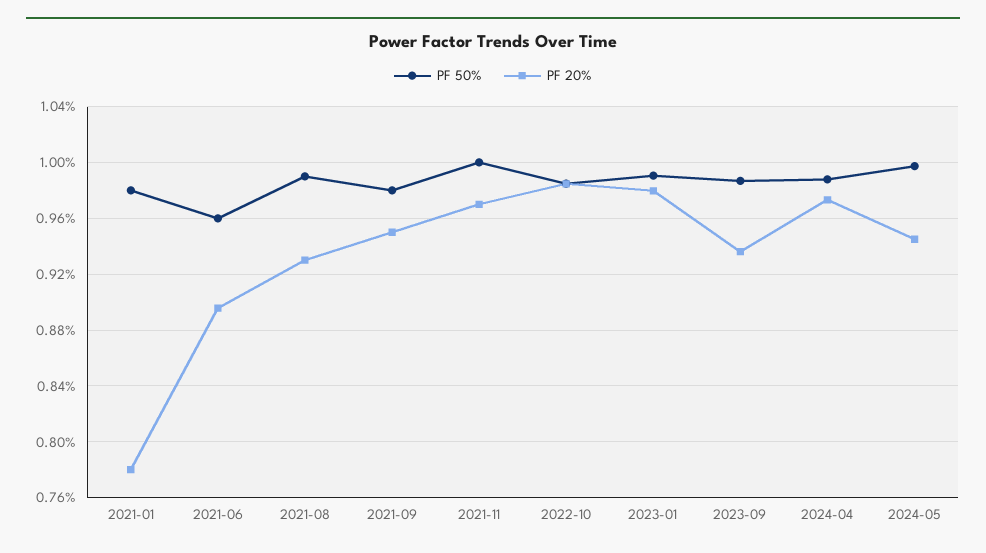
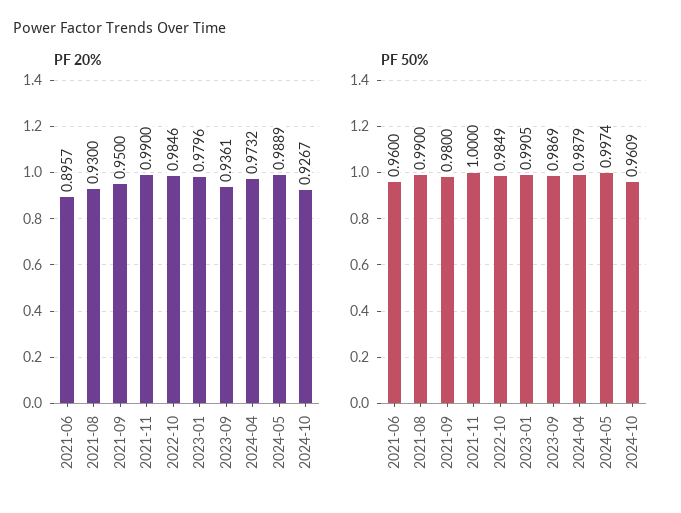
PF 50%, 2021-01: 0.98 -> none
PF 20%, 2021-01: 0.78 -> none
PF 20%, 2021-11: 0.97 -> 0.99
PF 20%, 2024-05: 0.945 -> 0.9889
PF 20%, 2024-10: none -> 0.9267
PF 50%, 2024-10: none -> 0.9609

